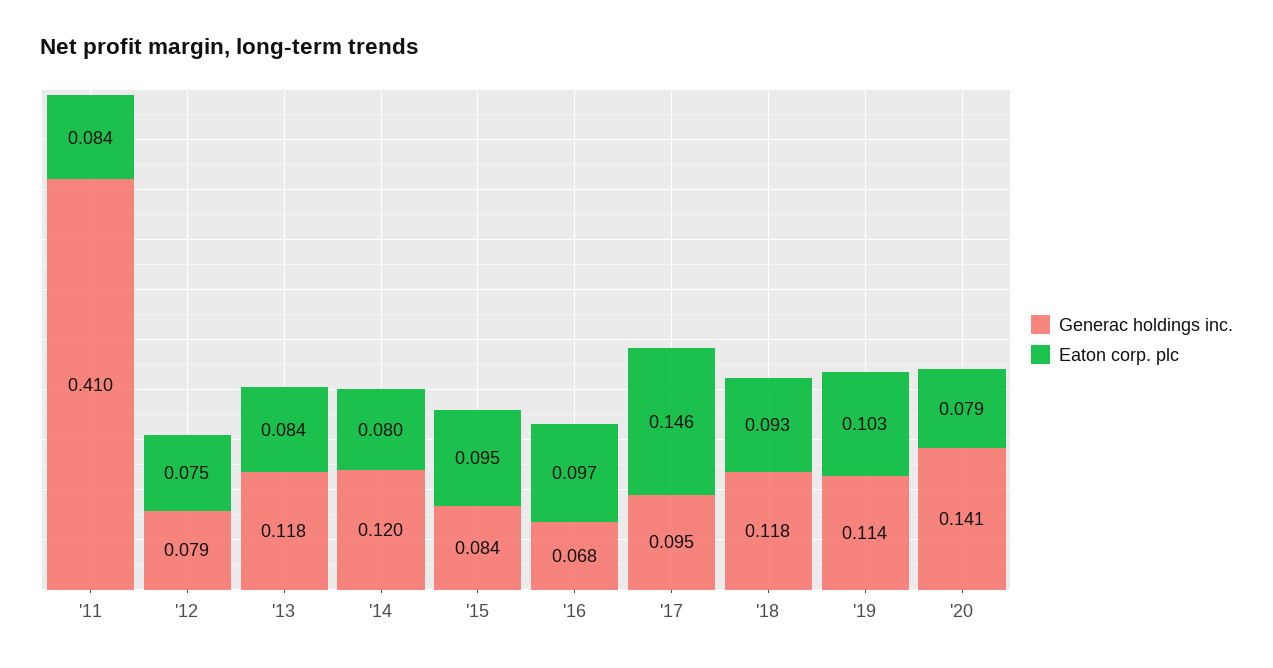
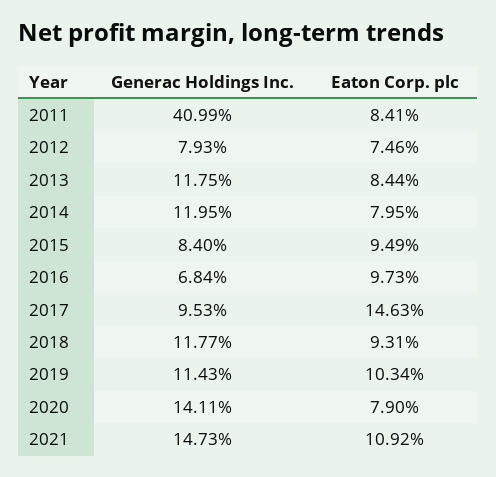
Generac holdings inc., 2021: none -> 0.1473
Eaton corp. plc, 2021: none -> 0.1092

